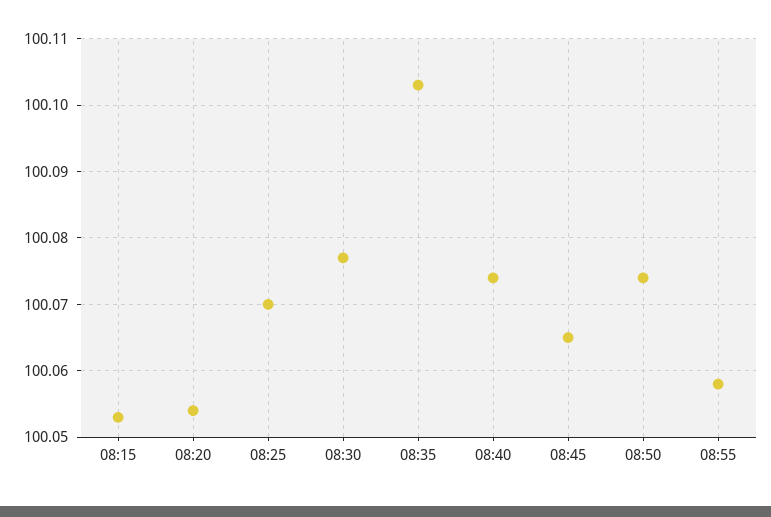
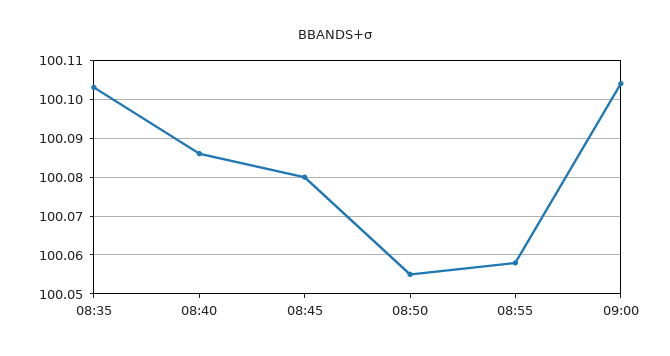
08:15: 100.053 -> none
08:20: 100.054 -> none
08:25: 100.07 -> none
08:30: 100.077 -> none
08:40: 100.074 -> 100.085
08:45: 100.065 -> 100.08
08:50: 100.074 -> 100.055
09:00: none -> 100.105

